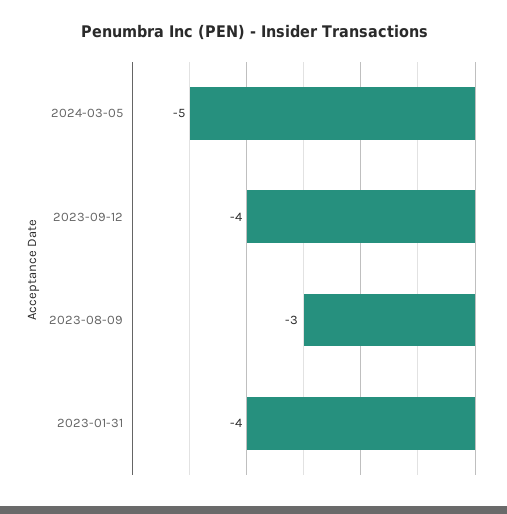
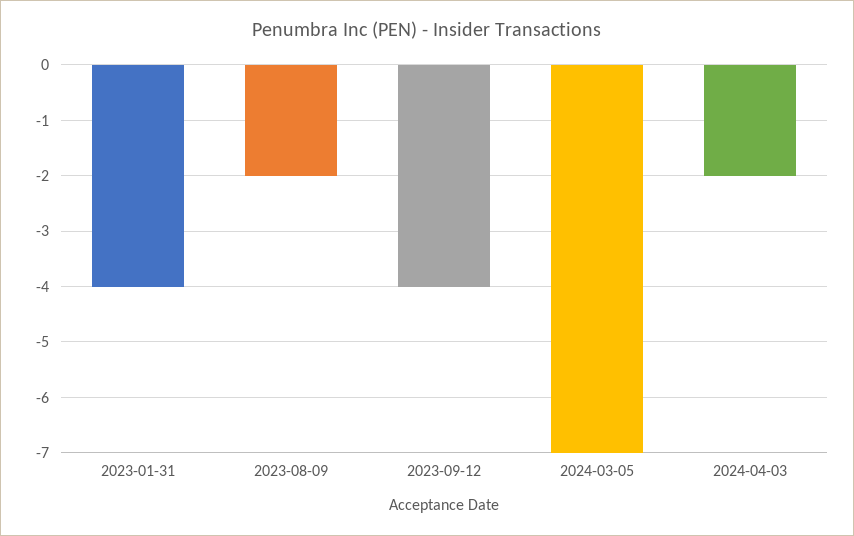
2024-03-05: -5 -> -7
2023-08-09: -3 -> -2
2024-04-03: none -> -2

